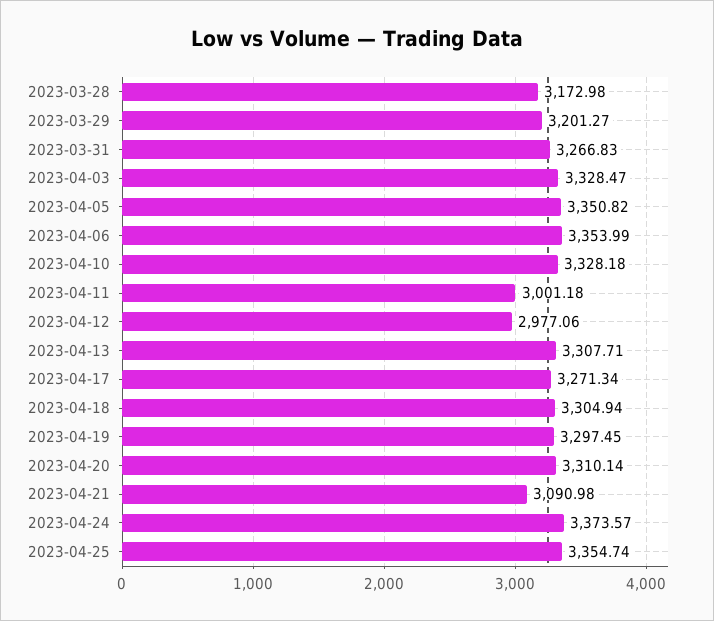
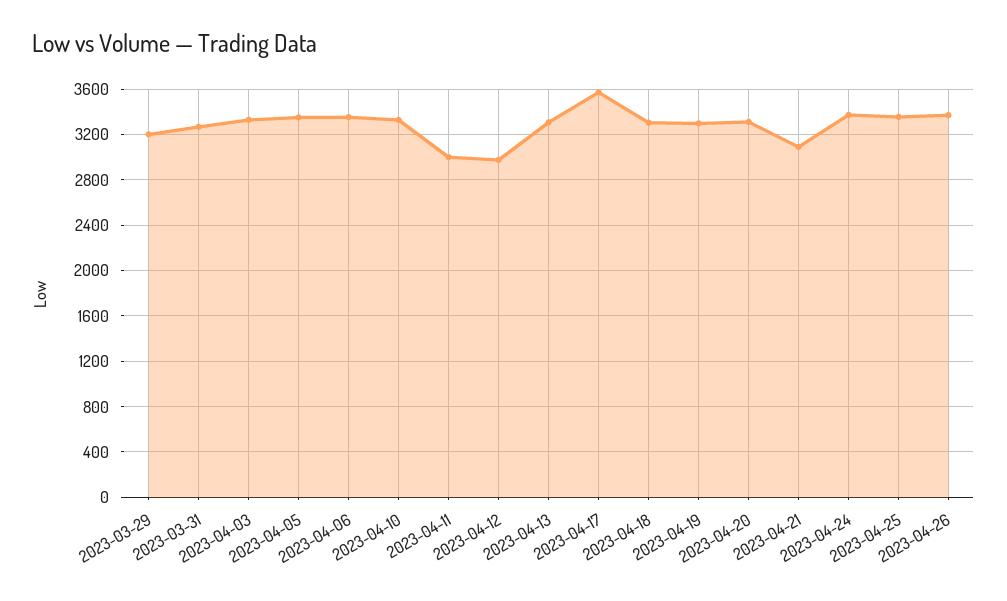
2023-03-28: 3172.98 -> none
2023-04-17: 3271.34 -> 3600
2023-04-26: none -> 3400

